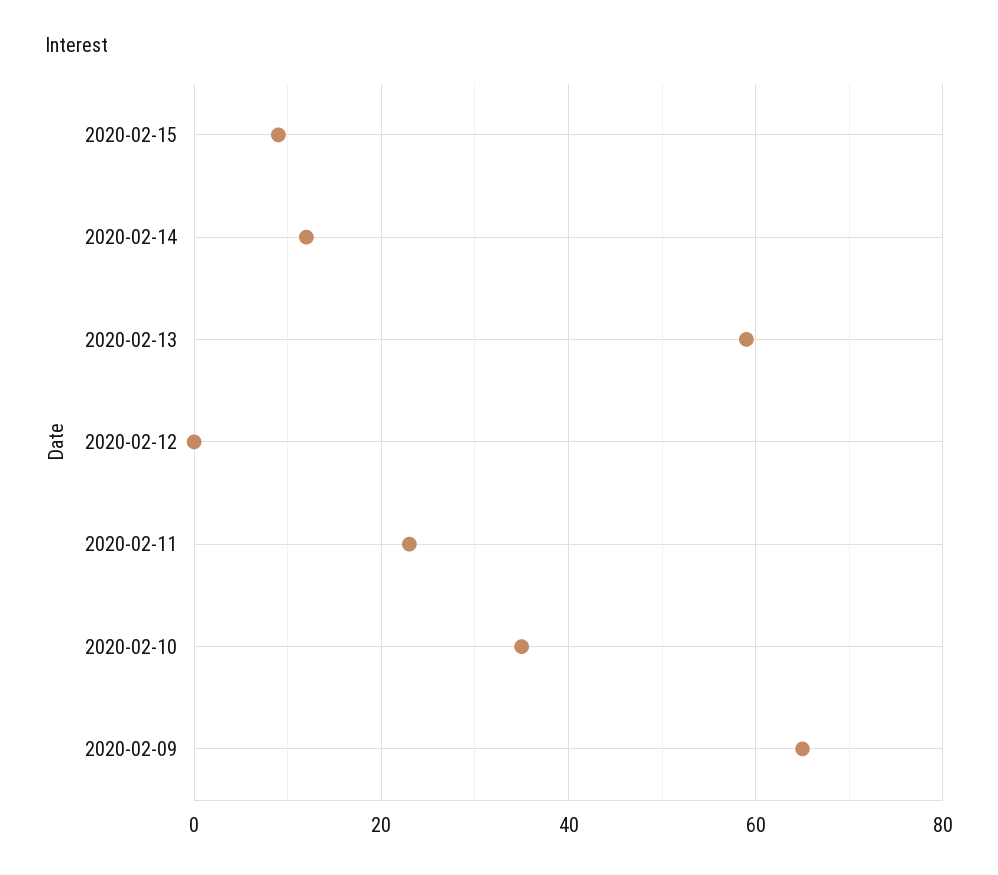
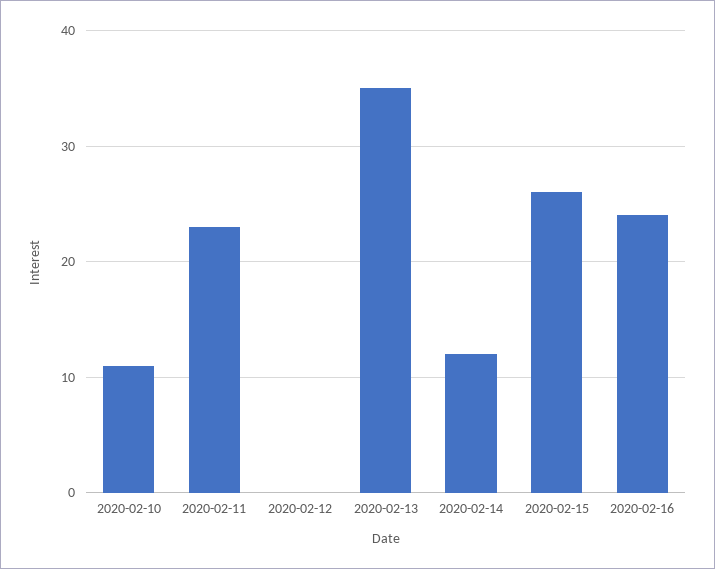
2020-02-15: 10 -> 26
2020-02-13: 60 -> 35
2020-02-10: 35 -> 11
2020-02-09: 65 -> none
2020-02-16: none -> 24

